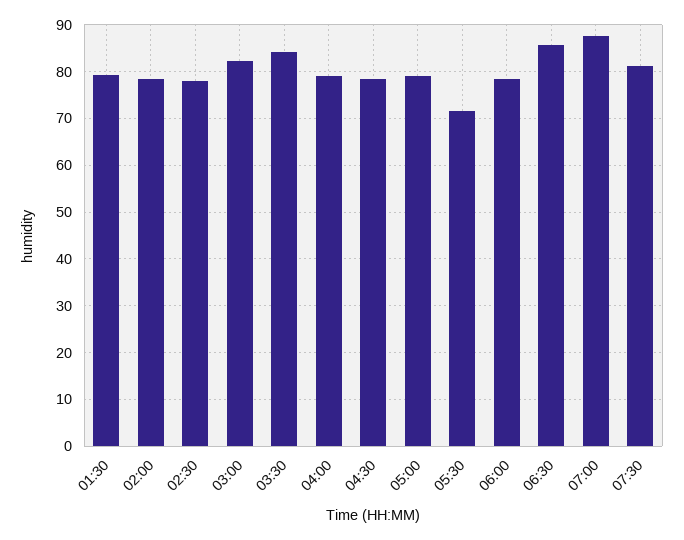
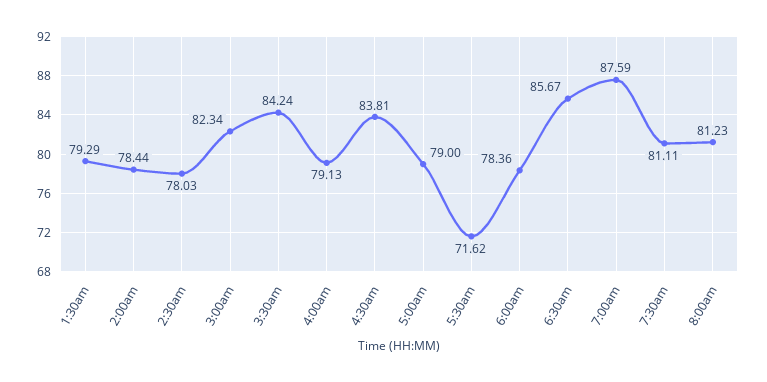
04:30: 78 -> 83.81
8:00am: none -> 81.23

